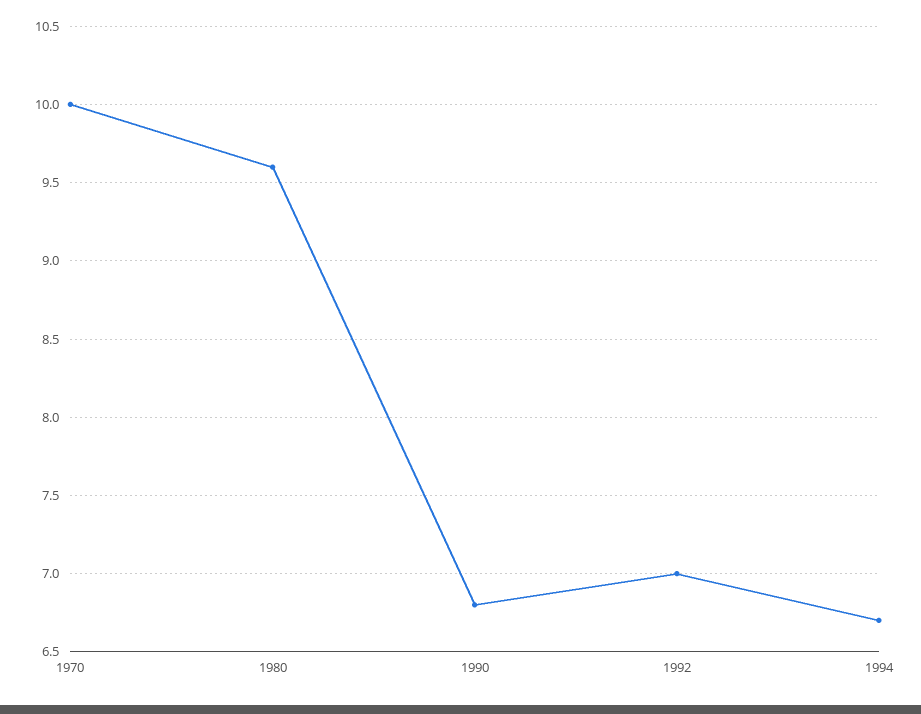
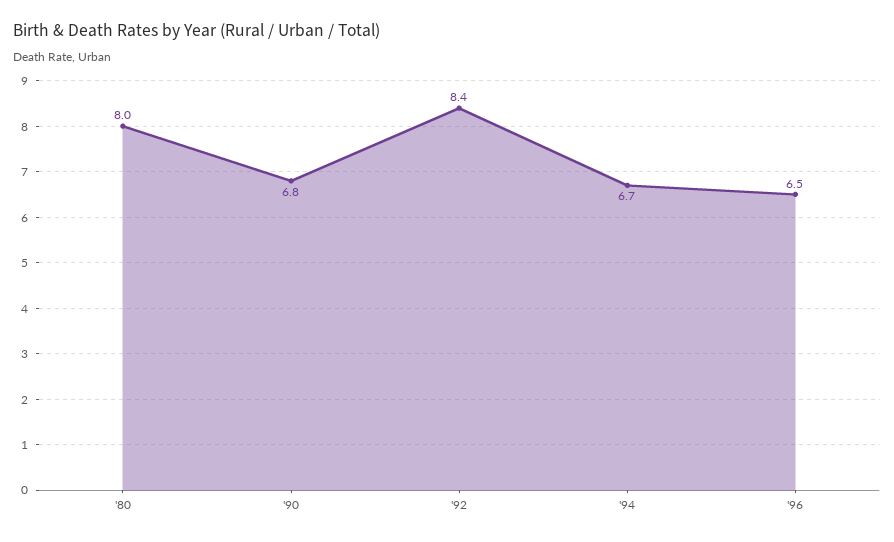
1970: 10 -> none
1980: 9.6 -> 8
1992: 7 -> 8.4
'96: none -> 6.5

